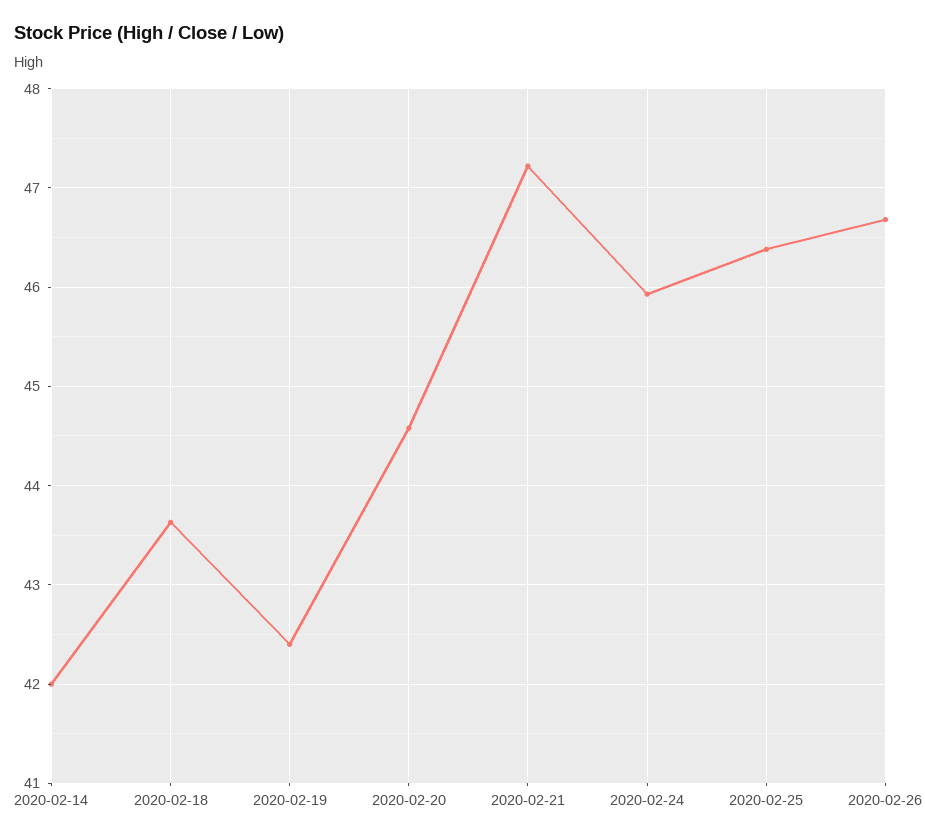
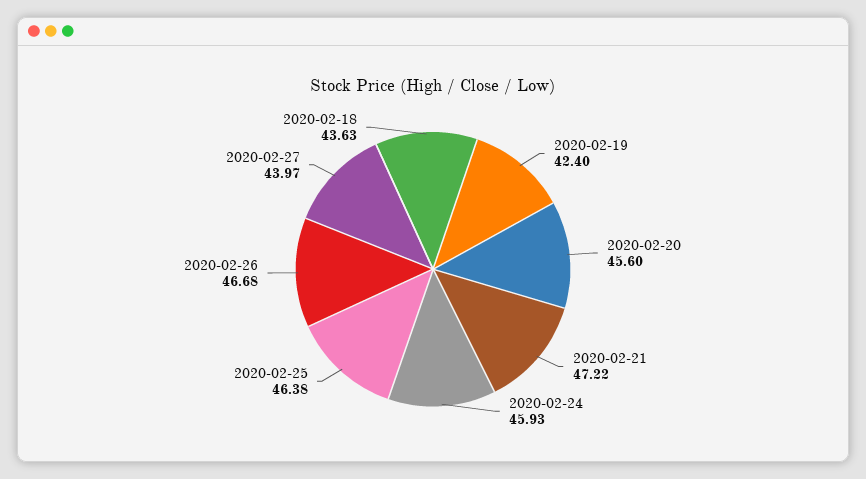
2020-02-14: 42 -> none
2020-02-20: 44.6 -> 45.6
2020-02-27: none -> 43.97

